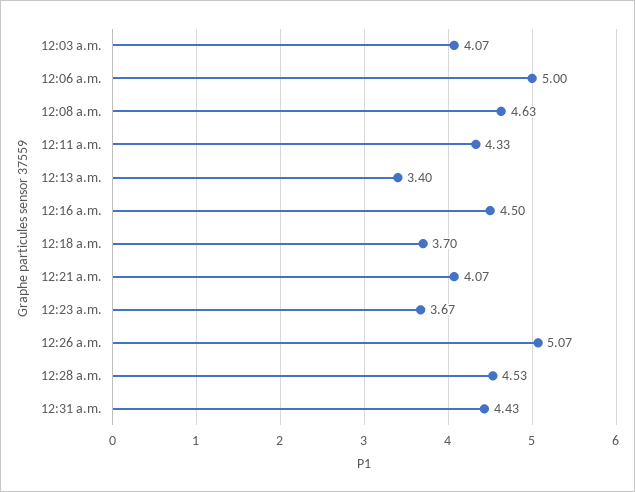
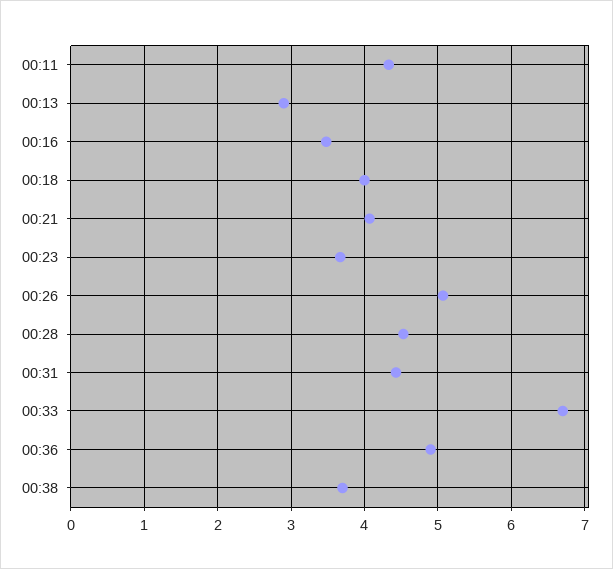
12:03 a.m.: 4.07 -> none
12:06 a.m.: 5 -> none
12:08 a.m.: 4.63 -> none
12:13 a.m.: 3.4 -> 2.9
12:16 a.m.: 4.5 -> 3.5
12:18 a.m.: 3.7 -> 4
00:33: none -> 6.7
00:36: none -> 4.9
00:38: none -> 3.7

